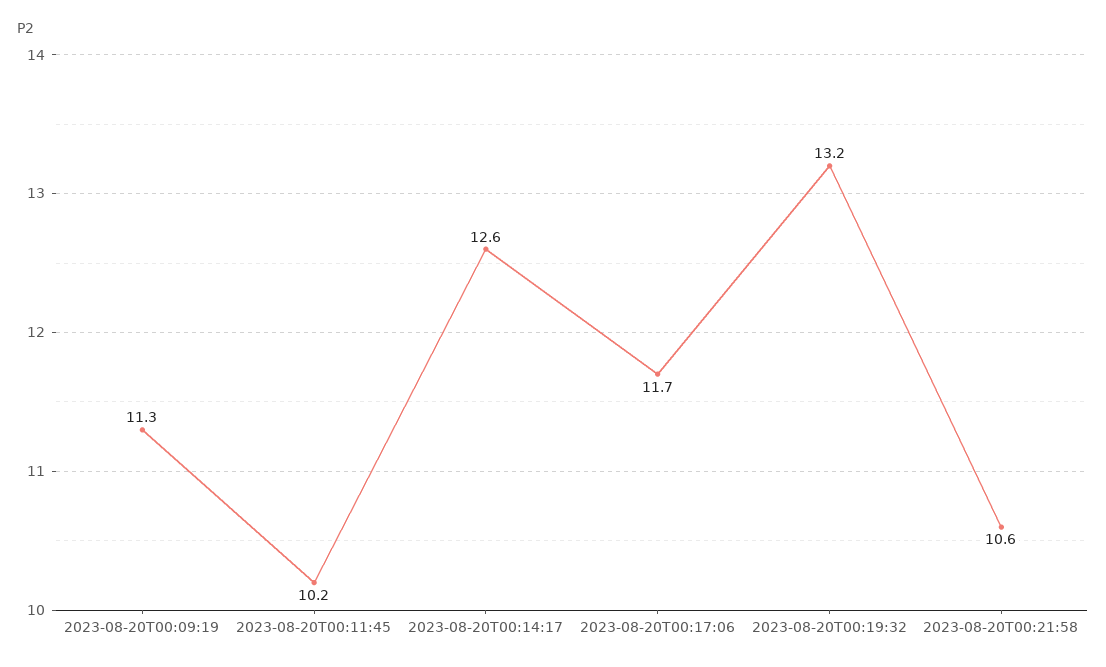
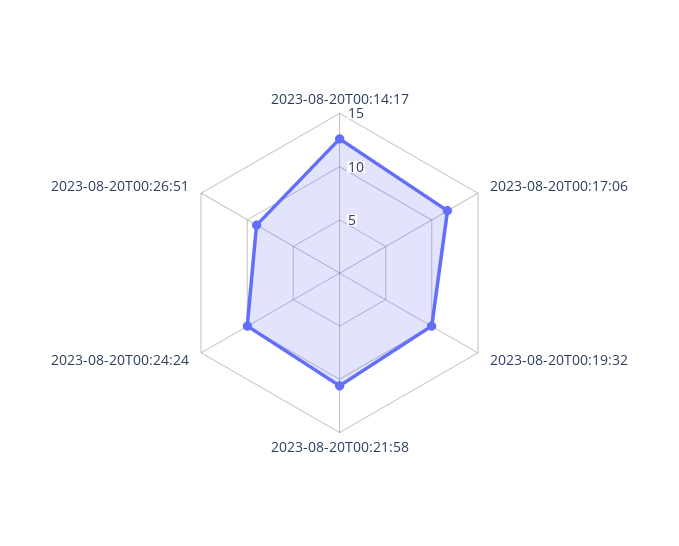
2023-08-20T00:09:19: 11.3 -> none
2023-08-20T00:11:45: 10.2 -> none
2023-08-20T00:19:32: 13.2 -> 10
2023-08-20T00:24:24: none -> 10
2023-08-20T00:26:51: none -> 9

